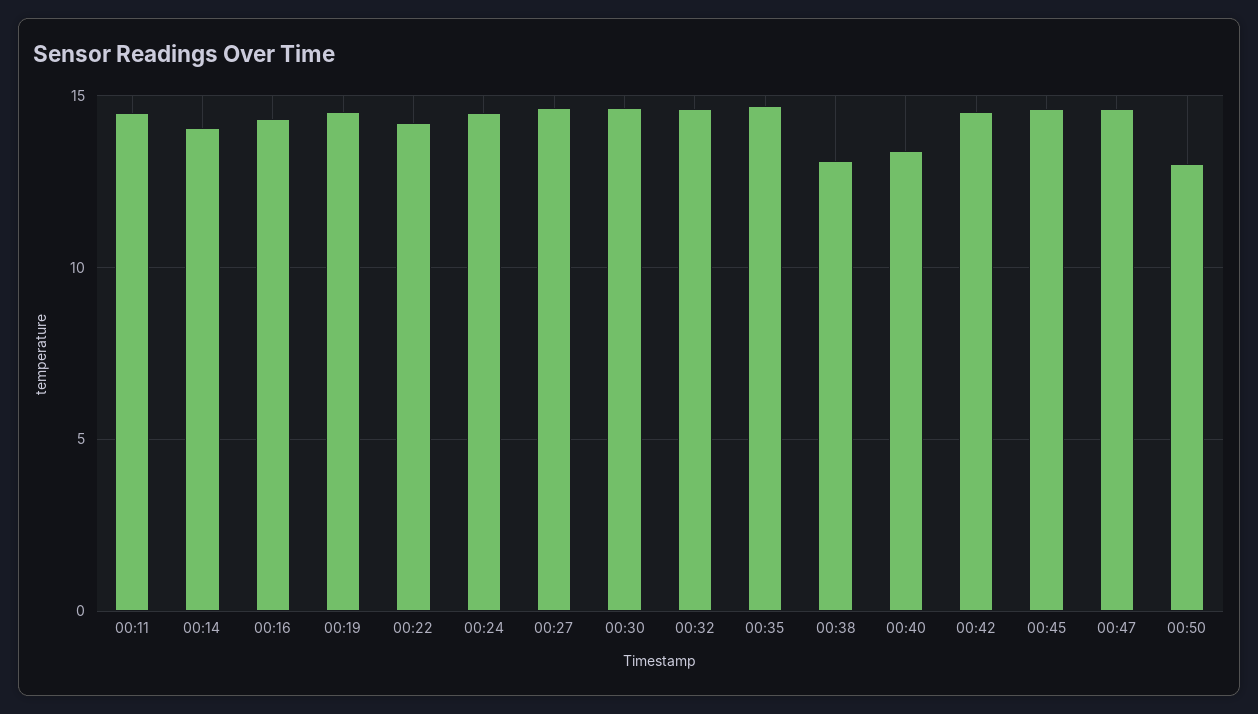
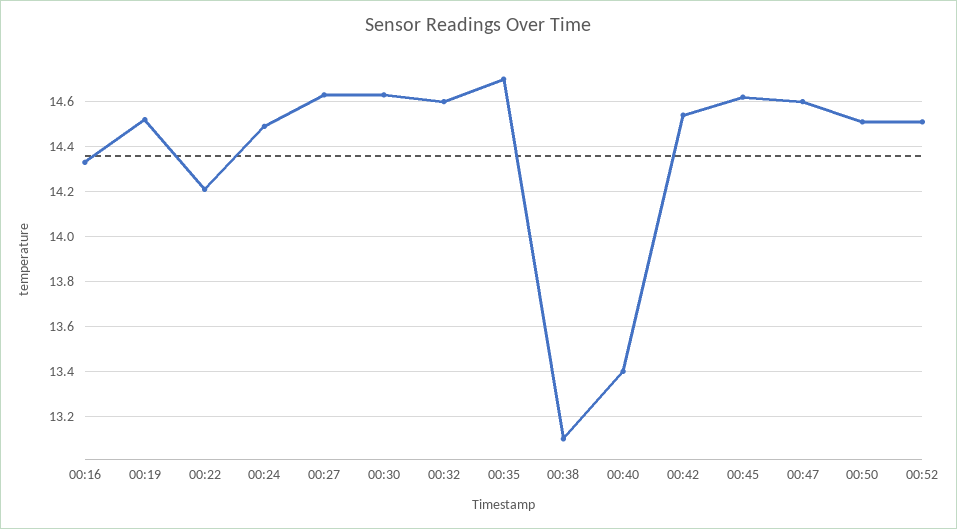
00:11: 14.5 -> none
00:14: 14 -> none
00:50: 13 -> 14.5
00:52: none -> 14.5

